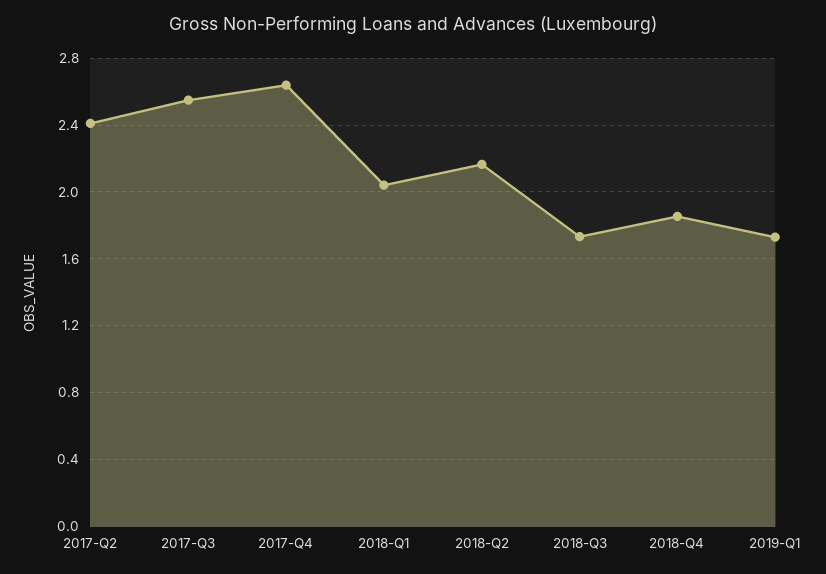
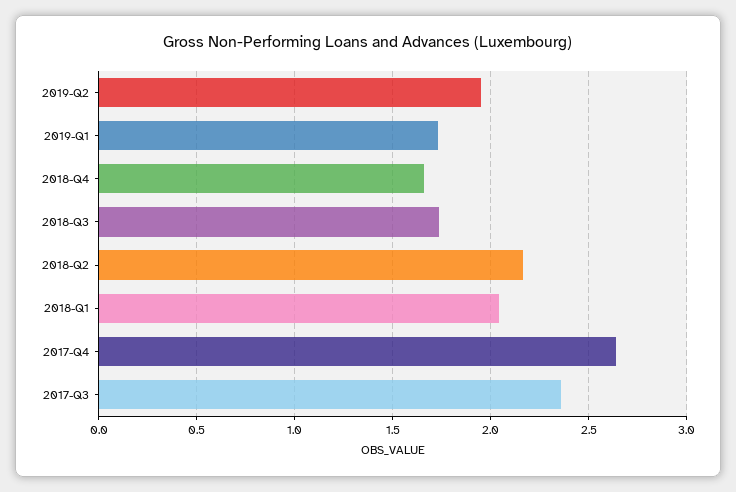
2017-Q2: 2.4 -> none
2017-Q3: 2.55 -> 2.35
2018-Q4: 1.85 -> 1.65
2019-Q2: none -> 1.95

